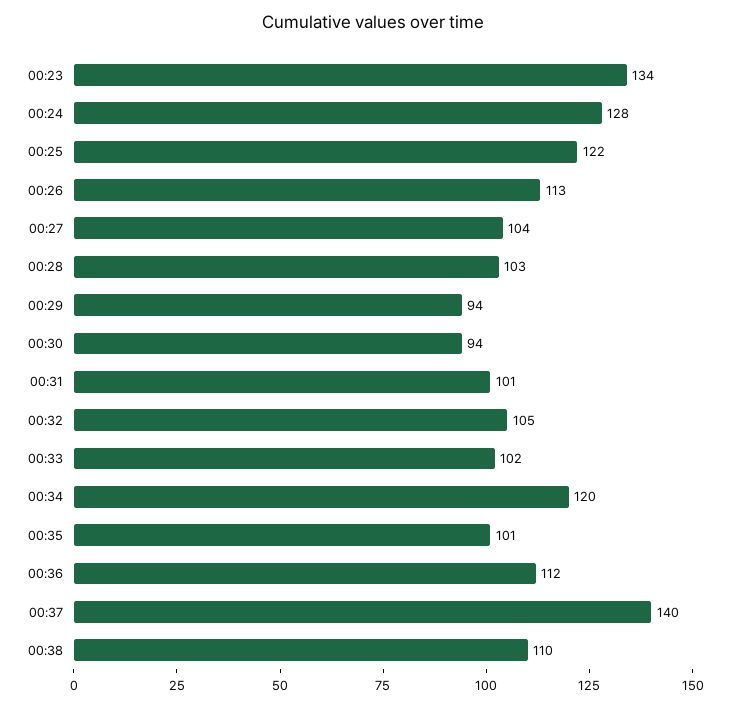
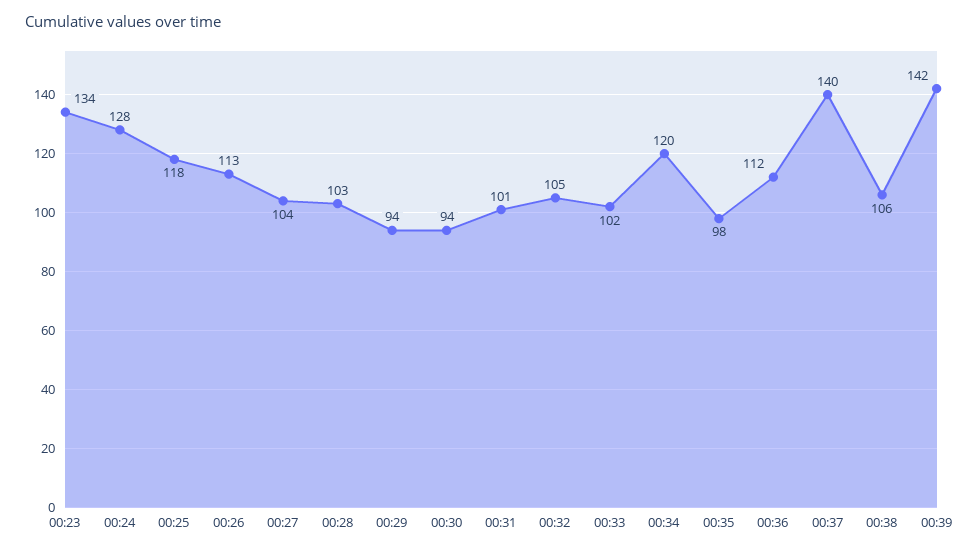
00:25: 122 -> 118
00:35: 101 -> 98
00:38: 110 -> 106
00:39: none -> 142

